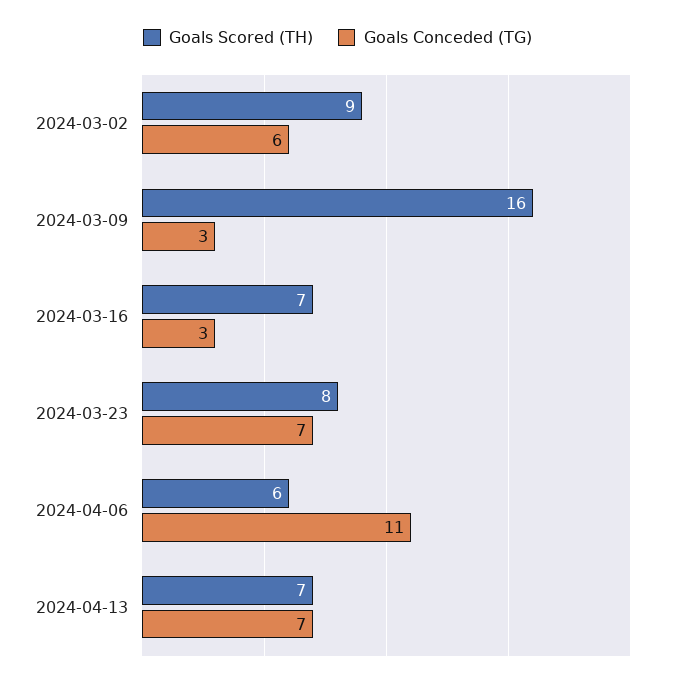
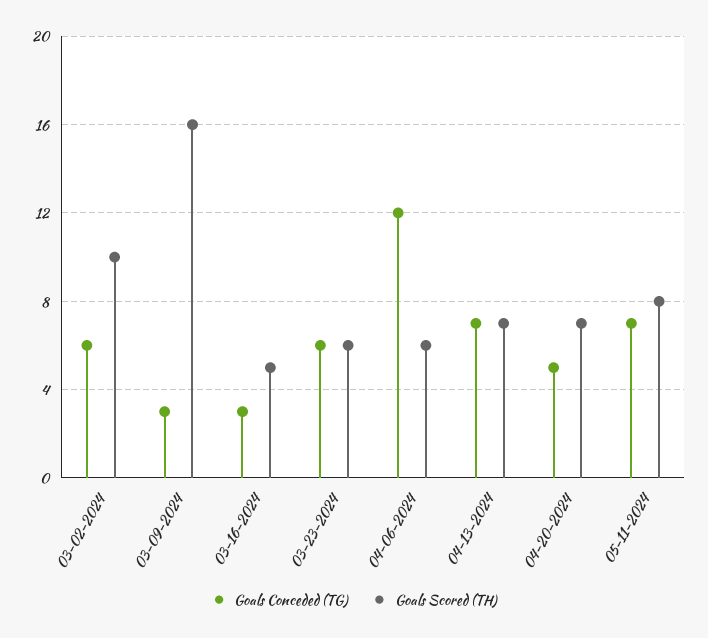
Goals Scored (TH), 2024-03-02: 9 -> 10
Goals Scored (TH), 2024-03-16: 7 -> 5
Goals Scored (TH), 2024-03-23: 8 -> 6
Goals Conceded (TG), 2024-03-23: 7 -> 6
Goals Conceded (TG), 2024-04-06: 11 -> 12
Goals Conceded (TG), 04-20-2024: none -> 5
Goals Scored (TH), 04-20-2024: none -> 7
Goals Conceded (TG), 05-11-2024: none -> 7
Goals Scored (TH), 05-11-2024: none -> 8

